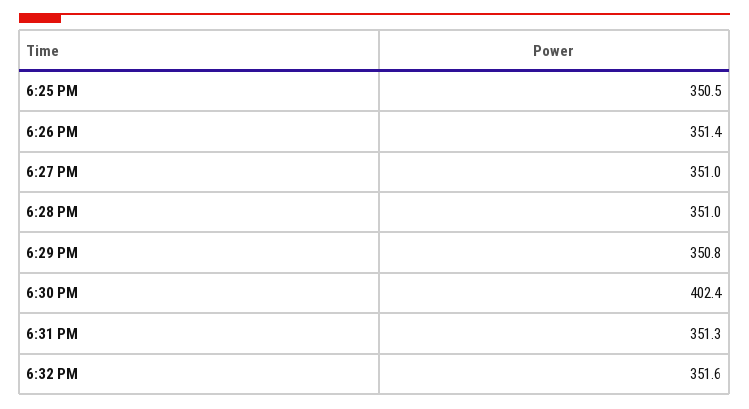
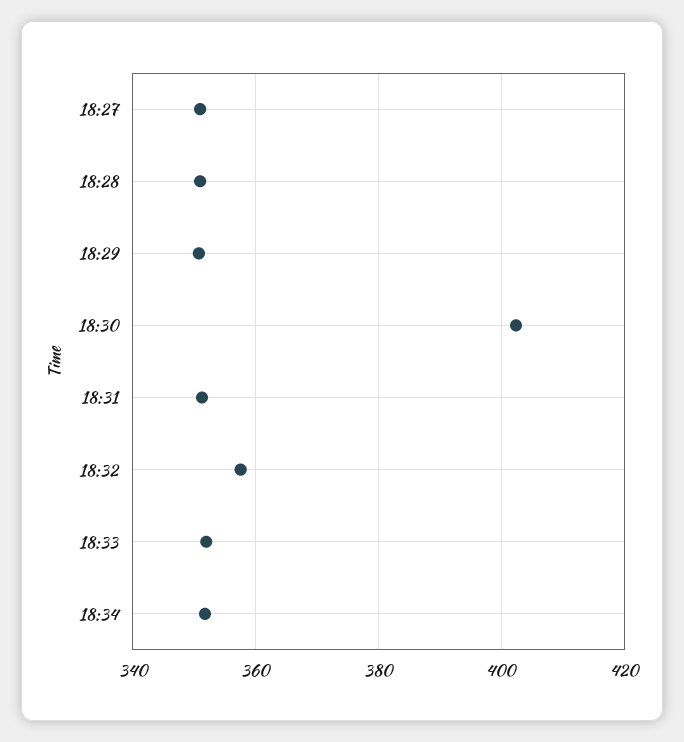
6:25 PM: 350.5 -> none
6:26 PM: 351.4 -> none
6:32 PM: 351.6 -> 358
18:33: none -> 352
18:34: none -> 352

